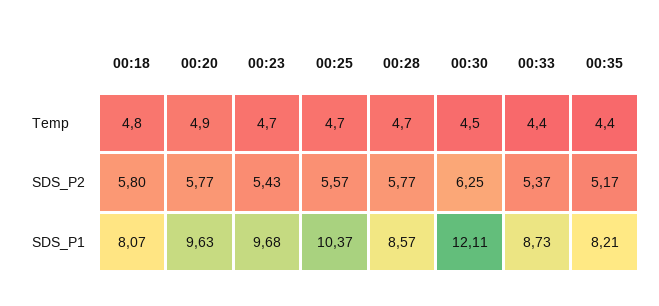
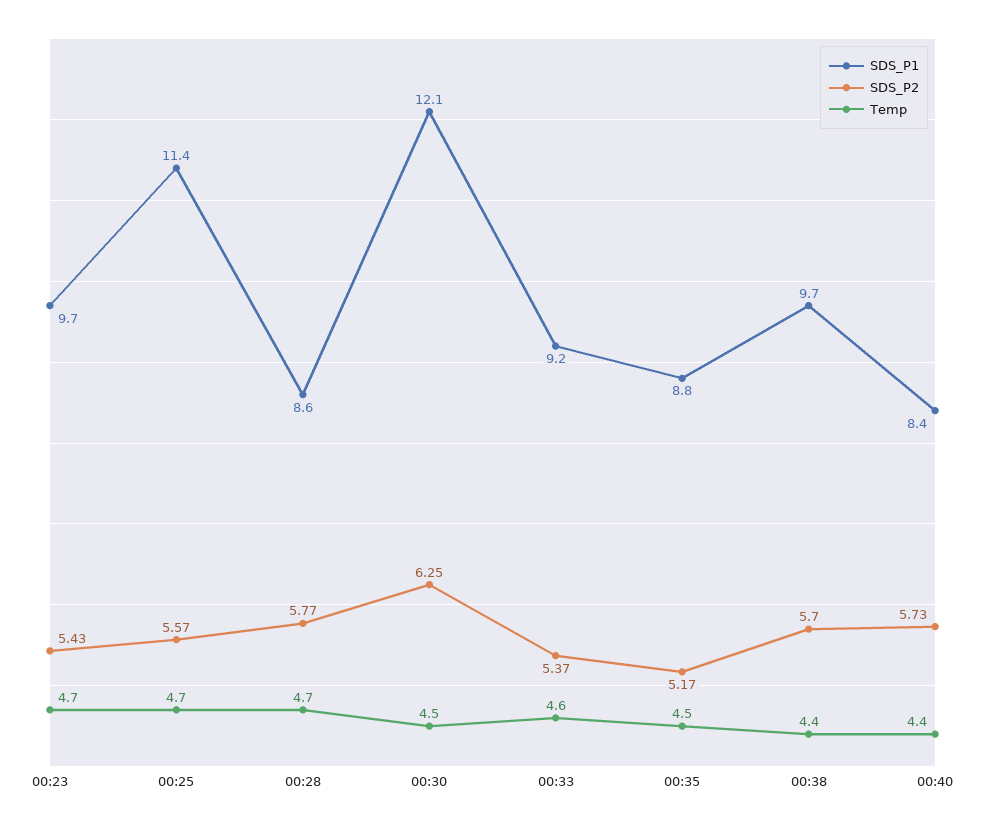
Temp, 00:18: 4.8 -> none
Temp, 00:20: 4.9 -> none
Temp, 00:33: 4.4 -> 4.6
Temp, 00:35: 4.4 -> 4.5
SDS_P2, 00:18: 5.8 -> none
SDS_P2, 00:20: 5.77 -> none
SDS_P1, 00:18: 8.07 -> none
SDS_P1, 00:20: 9.63 -> none
SDS_P1, 00:25: 10.37 -> 11.4
SDS_P1, 00:33: 8.73 -> 9.2
SDS_P1, 00:35: 8.21 -> 8.8
SDS_P1, 00:38: none -> 9.7
SDS_P2, 00:38: none -> 5.7
Temp, 00:38: none -> 4.4
SDS_P1, 00:40: none -> 8.4
SDS_P2, 00:40: none -> 5.73
Temp, 00:40: none -> 4.4

